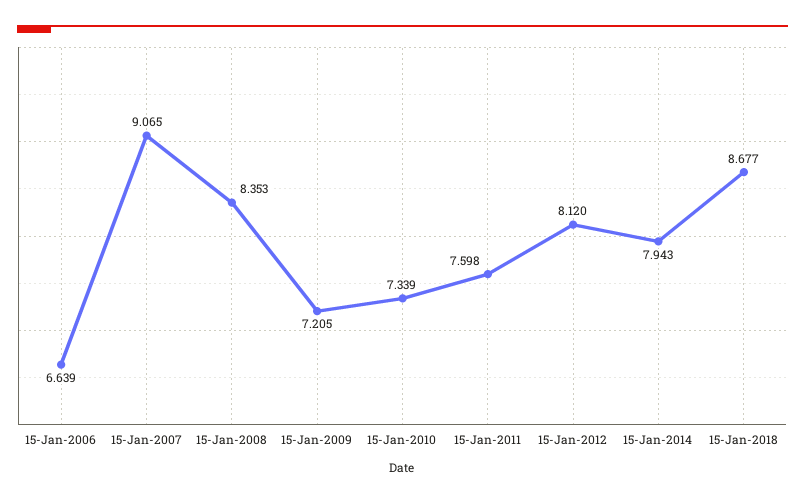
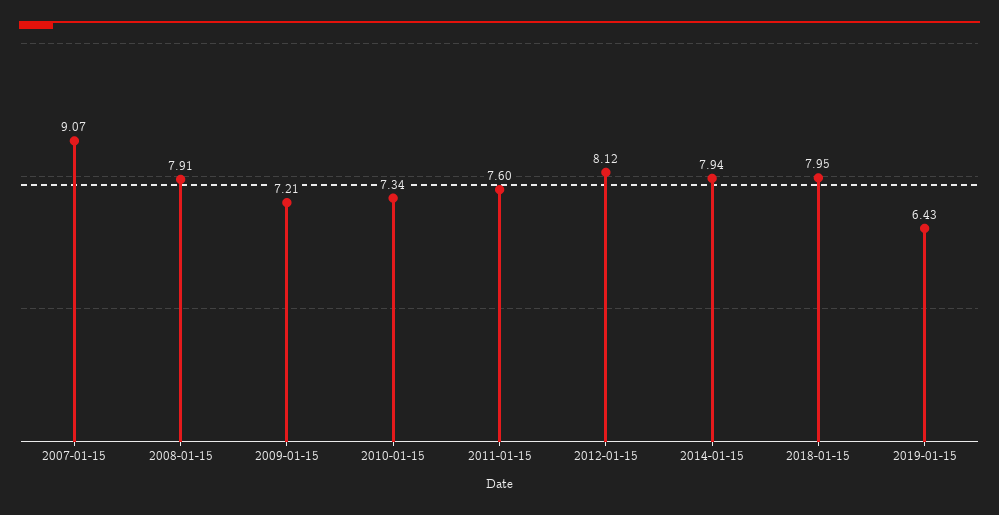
15-Jan-2006: 6.639 -> none
15-Jan-2008: 8.353 -> 7.91
15-Jan-2018: 8.677 -> 7.95
2019-01-15: none -> 6.43

